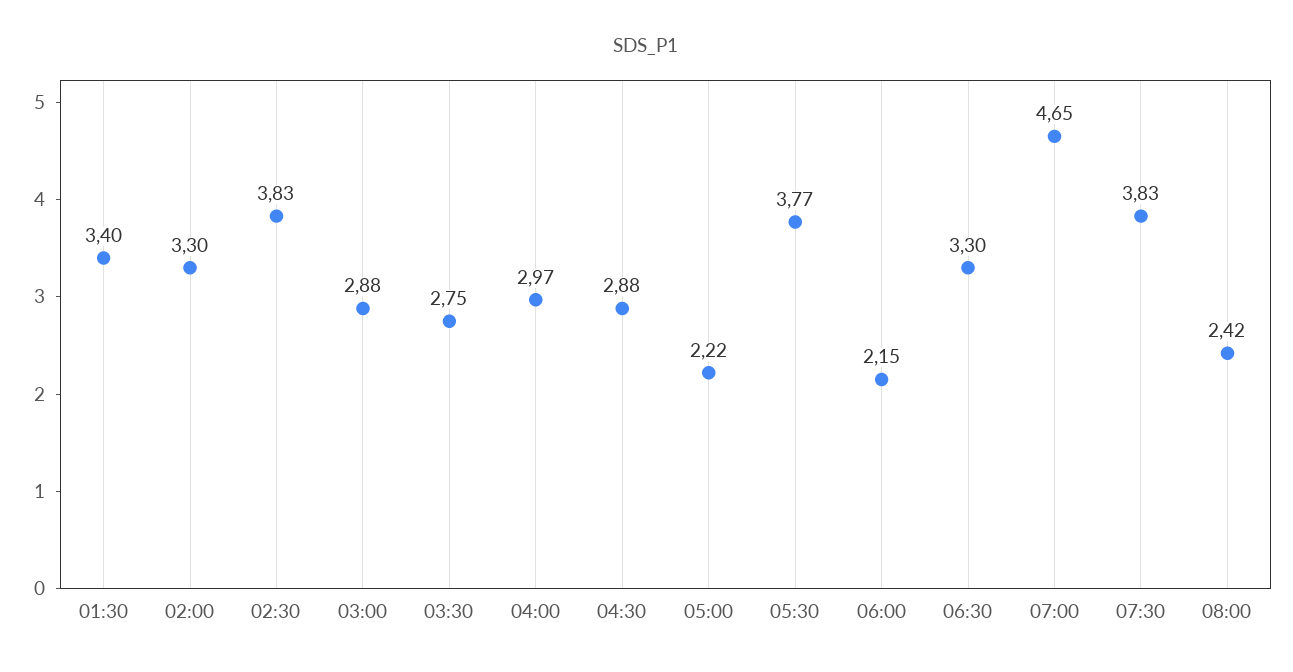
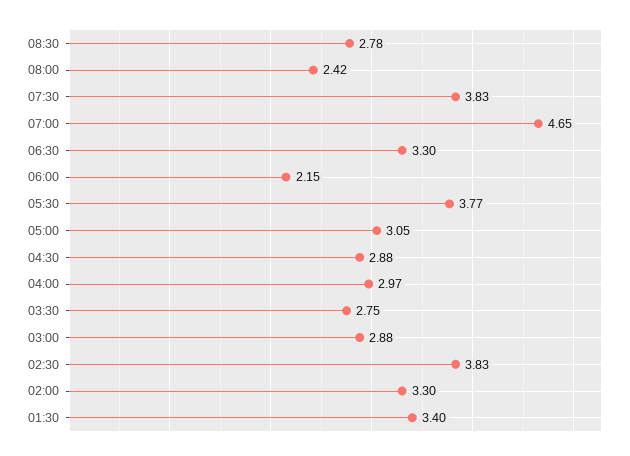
05:00: 2.22 -> 3.05
08:30: none -> 2.78

